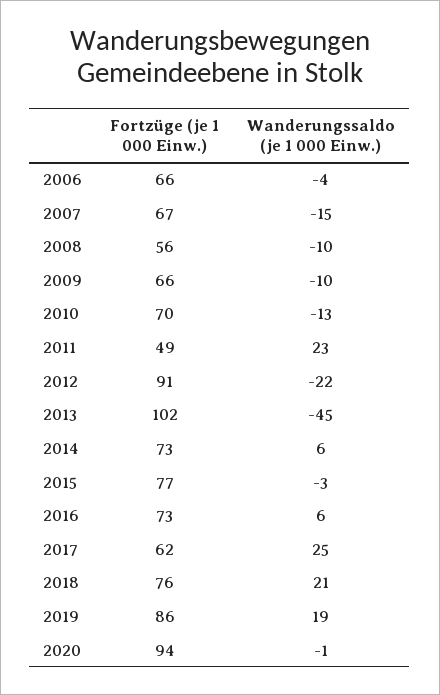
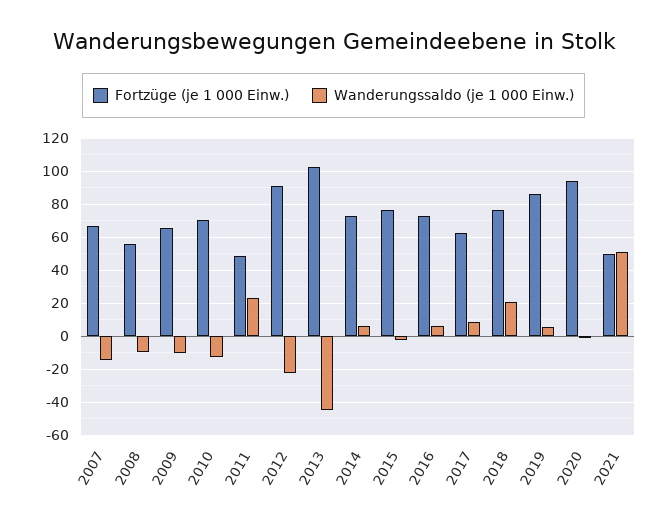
Fortzüge (je 1 000 Einw.), 2006: 66 -> none
Wanderungssaldo (je 1 000 Einw.), 2006: -4 -> none
Wanderungssaldo (je 1 000 Einw.), 2017: 25 -> 10
Wanderungssaldo (je 1 000 Einw.), 2019: 19 -> 5
Fortzüge (je 1 000 Einw.), 2021: none -> 50
Wanderungssaldo (je 1 000 Einw.), 2021: none -> 50

